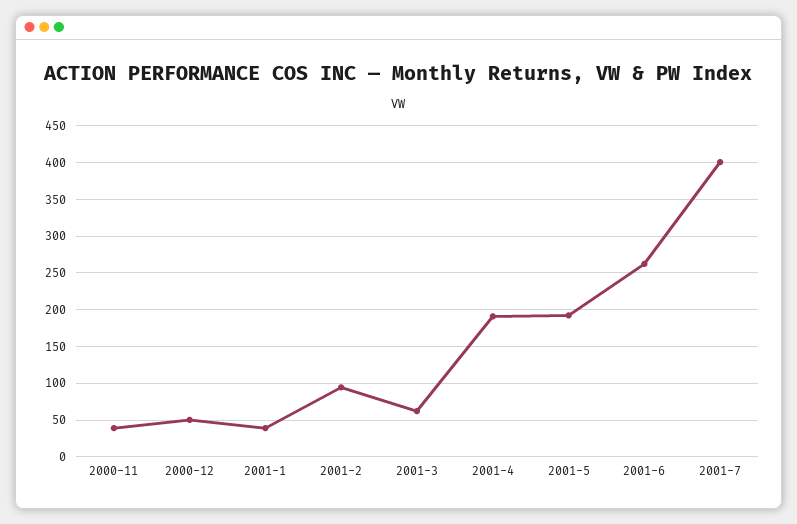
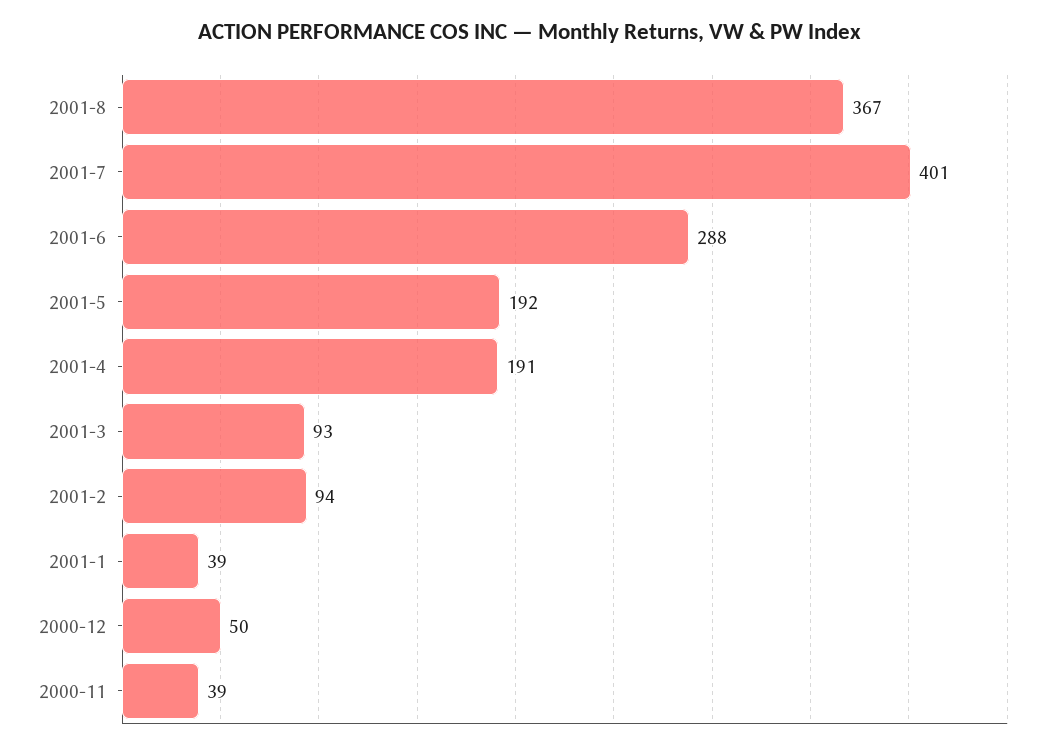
2001-3: 60 -> 93
2001-6: 260 -> 288
2001-8: none -> 367

